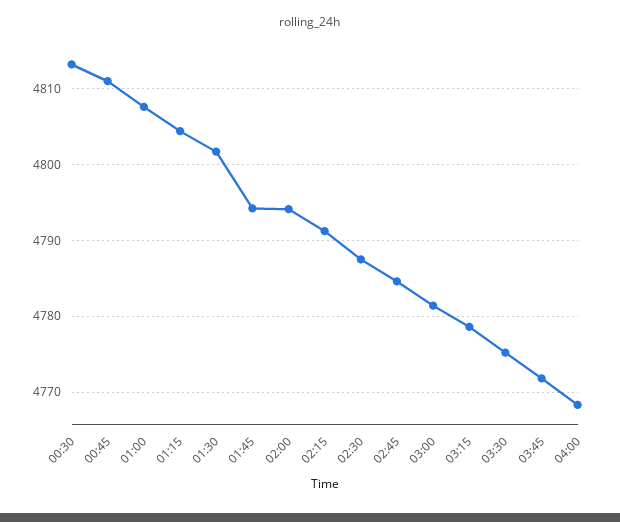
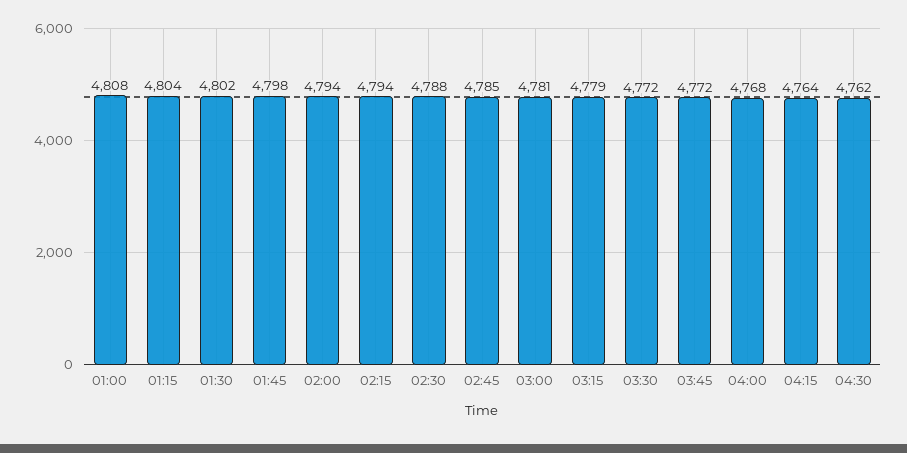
00:30: 4813 -> none
00:45: 4811 -> none
01:45: 4794 -> 4798
02:15: 4791 -> 4794
03:30: 4775 -> 4772
04:15: none -> 4764
04:30: none -> 4762

